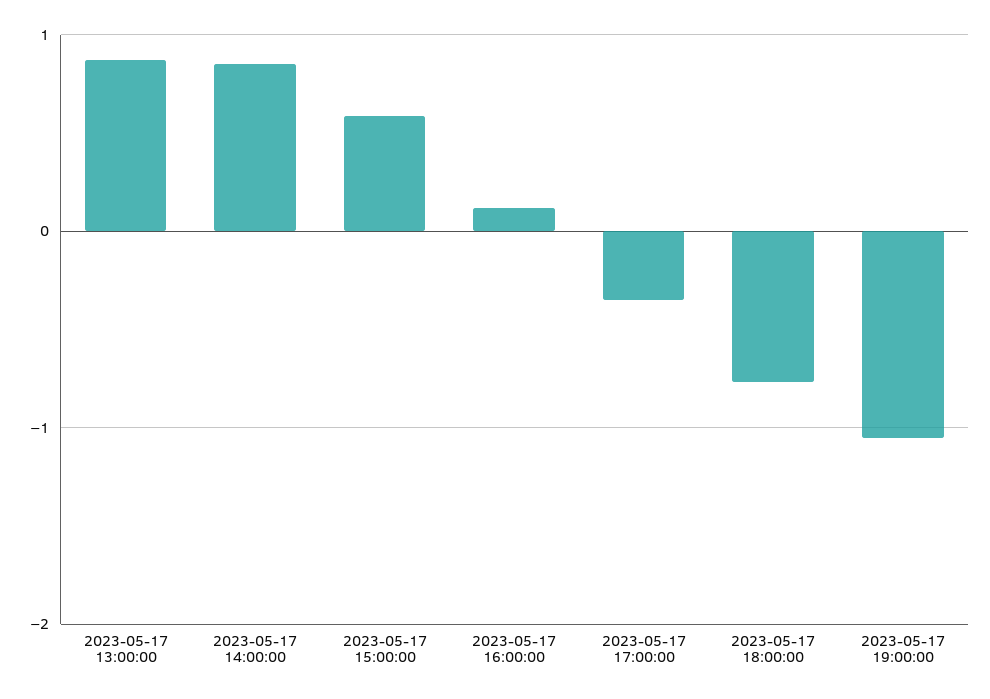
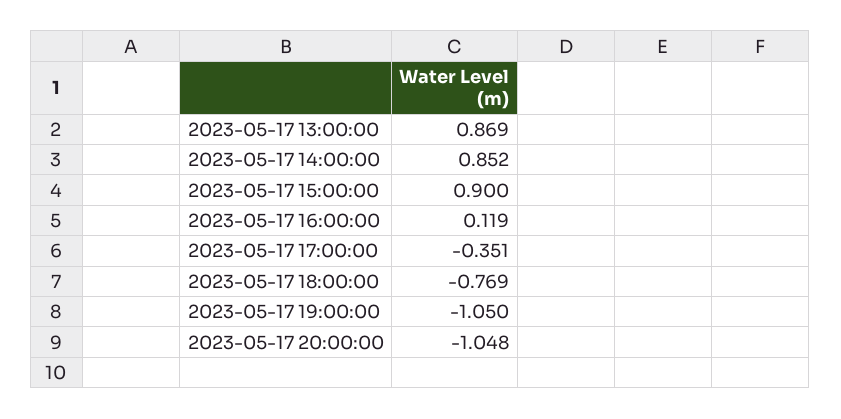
2023-05-17 15:00:00: 0.6 -> 0.9
2023-05-17 20:00:00: none -> -1.048

